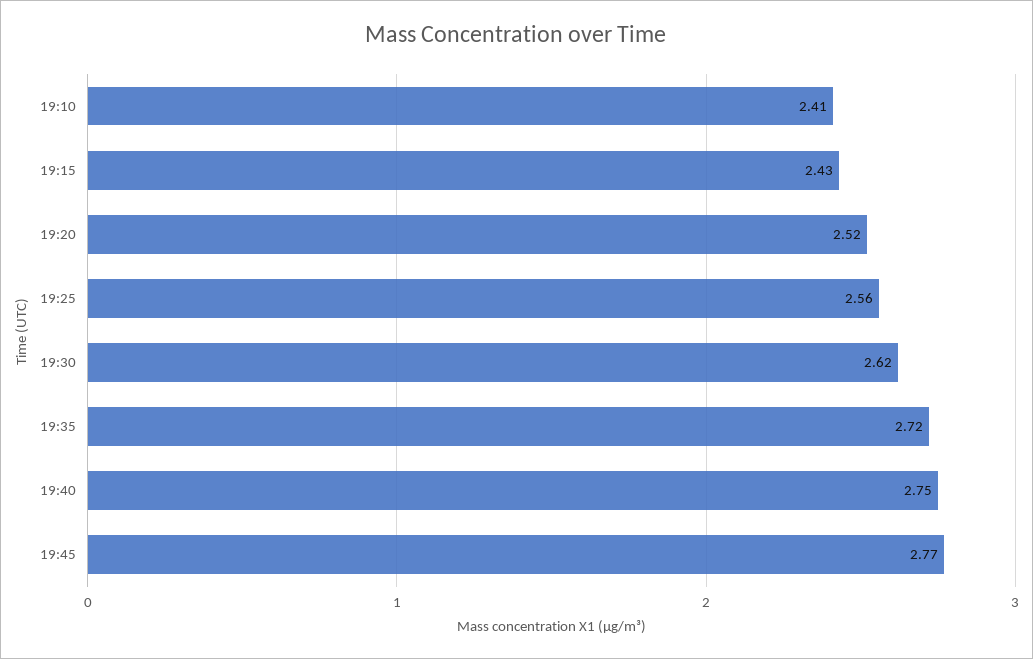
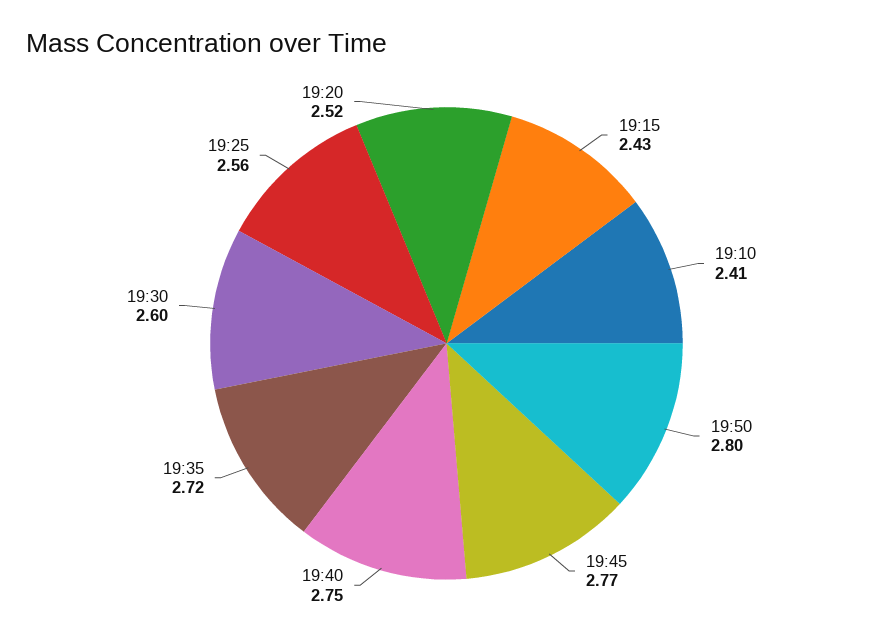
19:30: 2.62 -> 2.6
19:50: none -> 2.8

